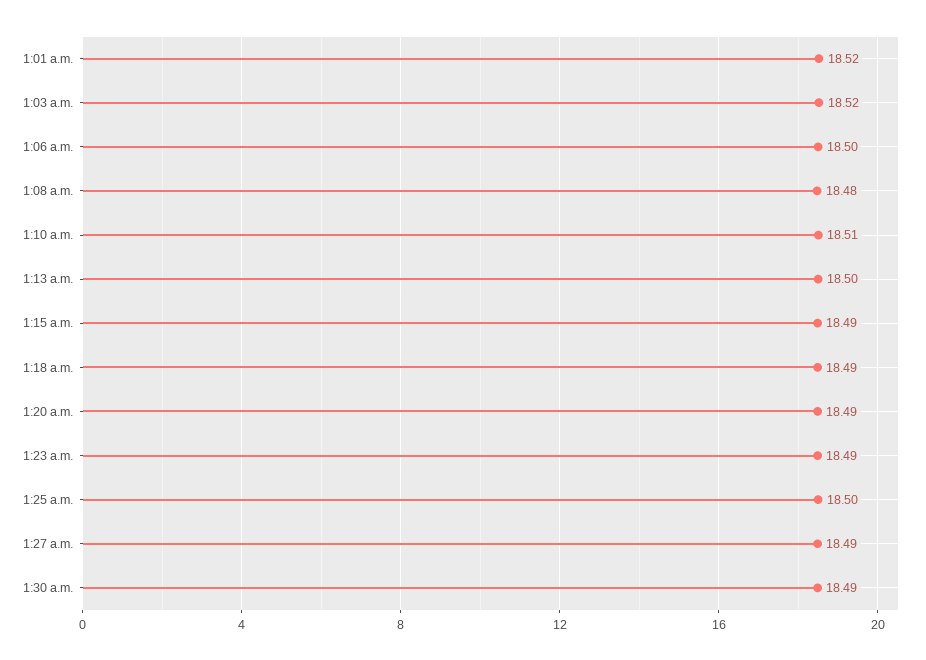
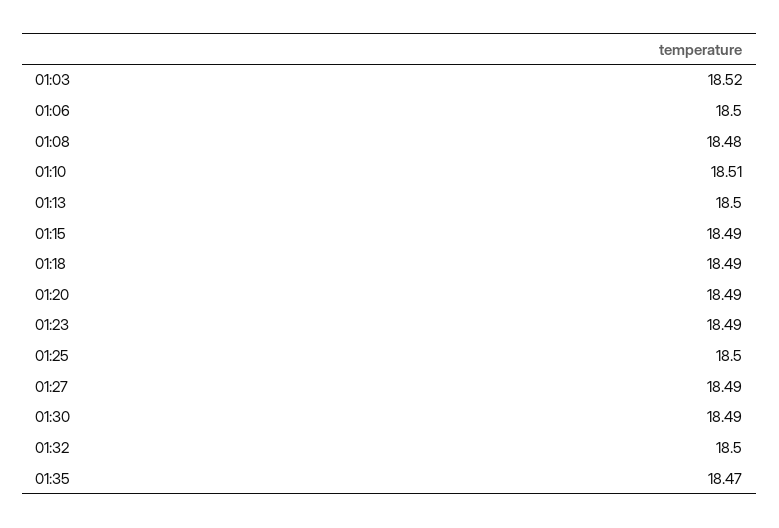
1:01 a.m.: 18.52 -> none
01:32: none -> 18.5
01:35: none -> 18.47

